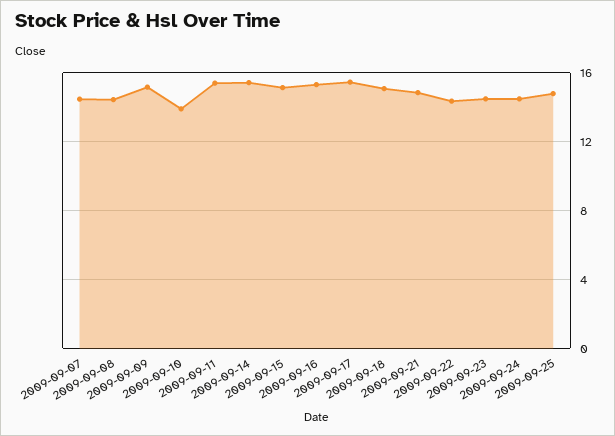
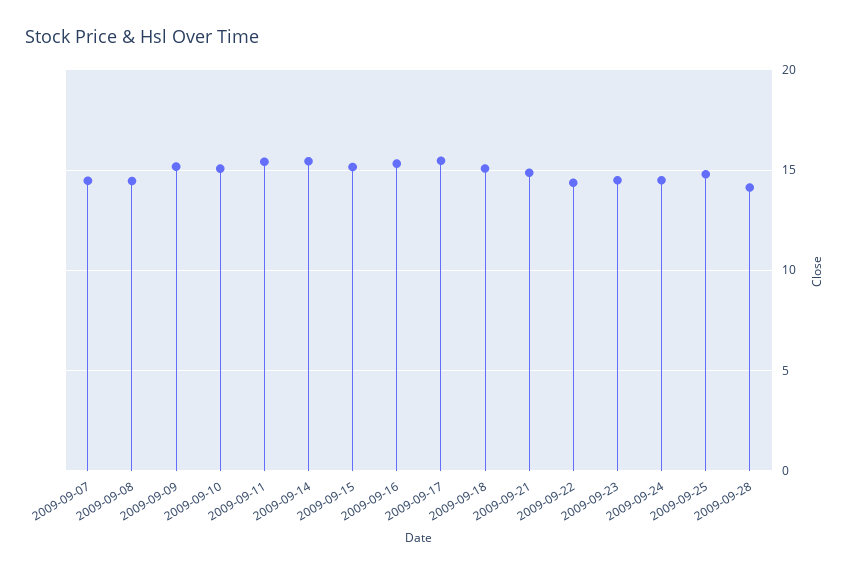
2009-09-10: 14 -> 15
2009-09-28: none -> 14

